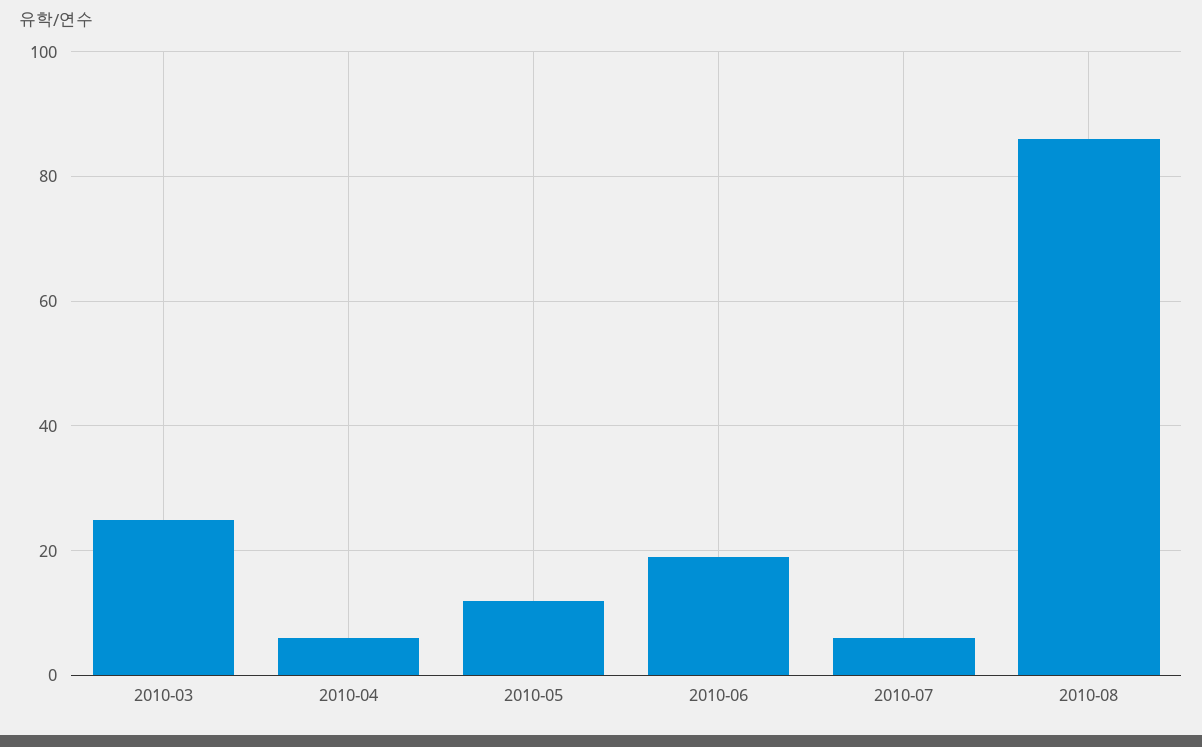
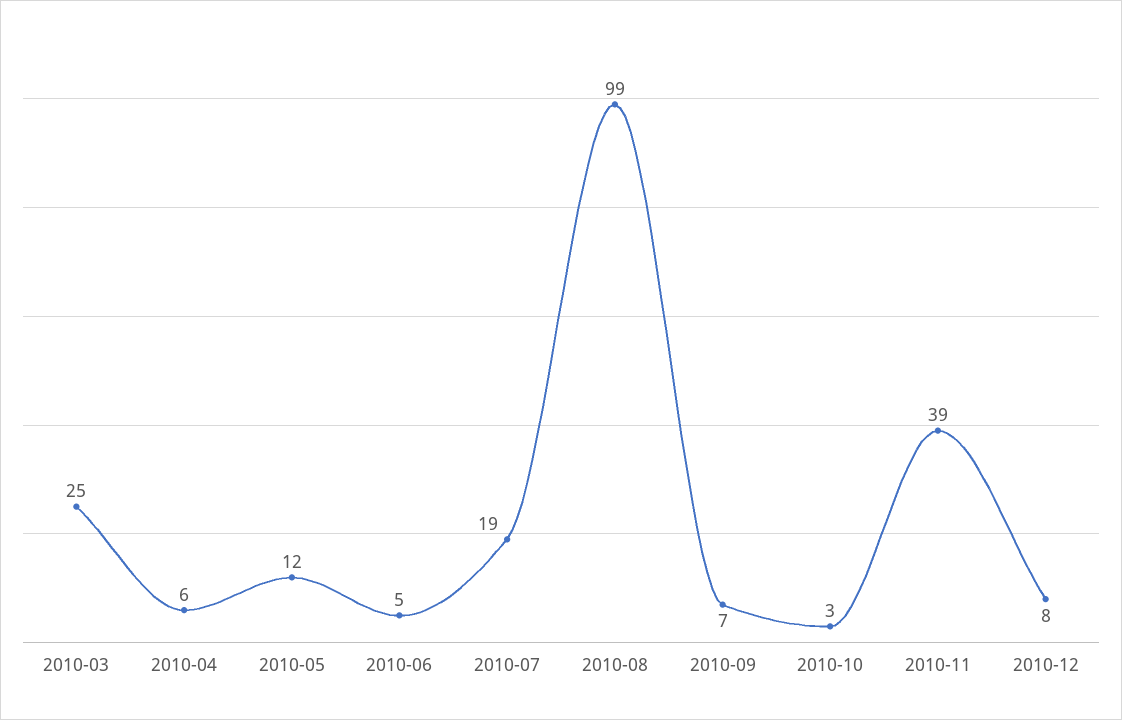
2010-06: 20 -> 5
2010-07: 5 -> 19
2010-08: 85 -> 99
2010-09: none -> 7
2010-10: none -> 3
2010-11: none -> 39
2010-12: none -> 8

